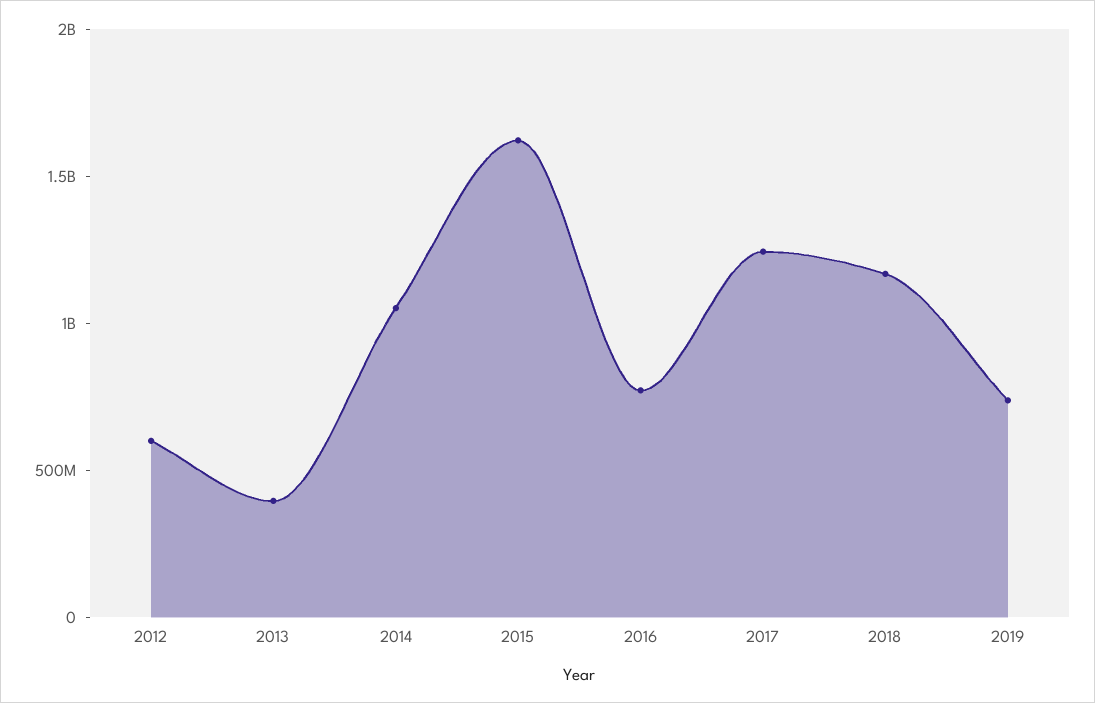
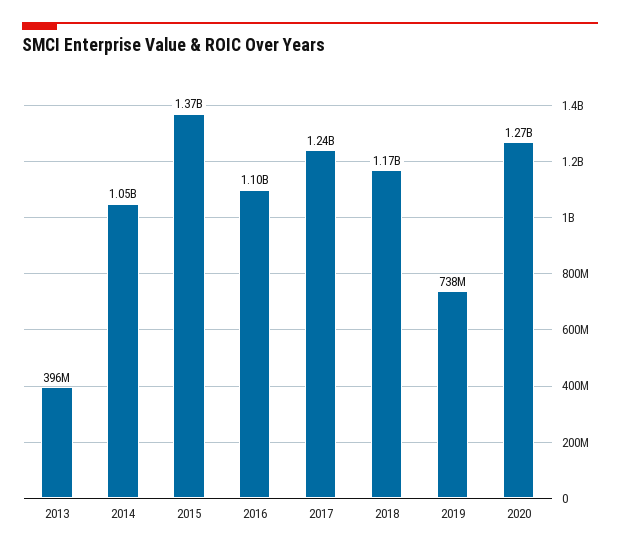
2012: 600000000 -> none
2015: 1600000000 -> 1370000000
2016: 800000000 -> 1100000000
2020: none -> 1270000000

